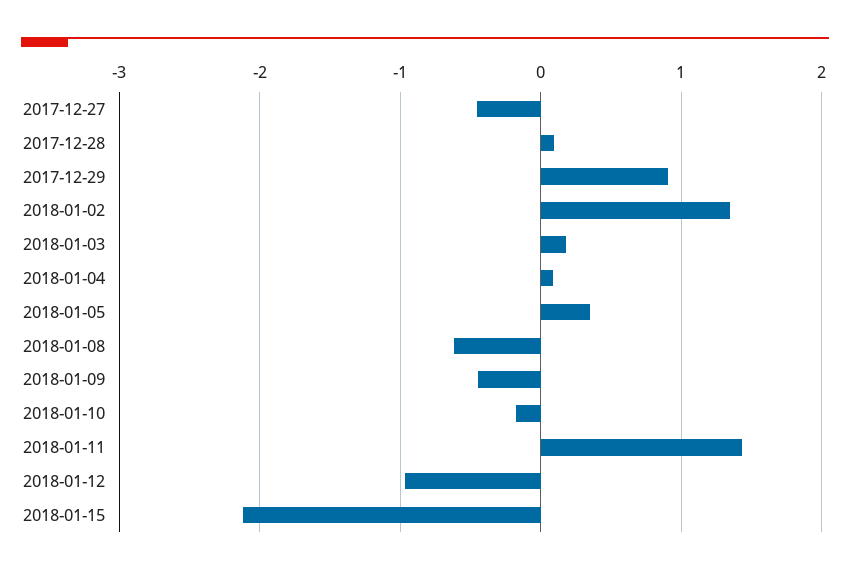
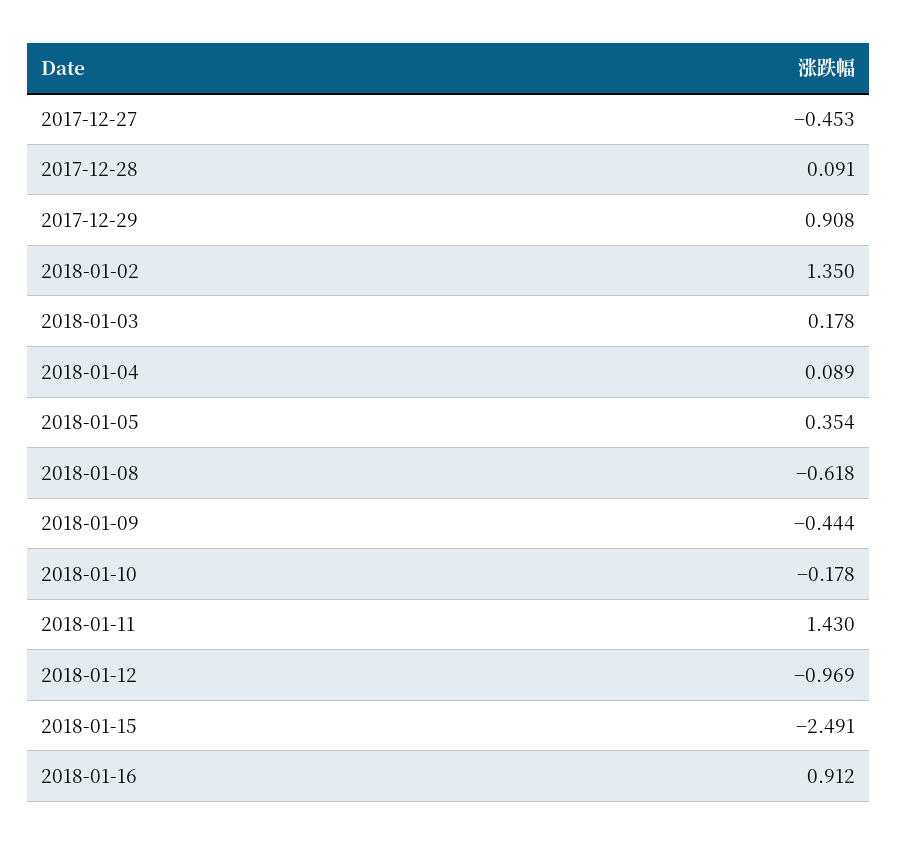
2018-01-15: -2.1 -> -2.491
2018-01-16: none -> 0.912

